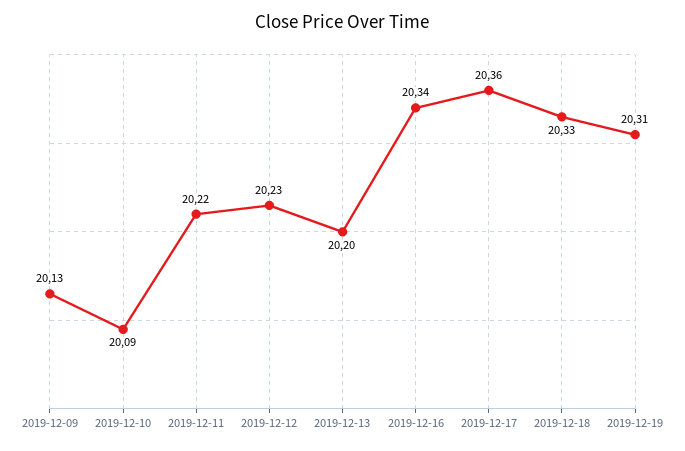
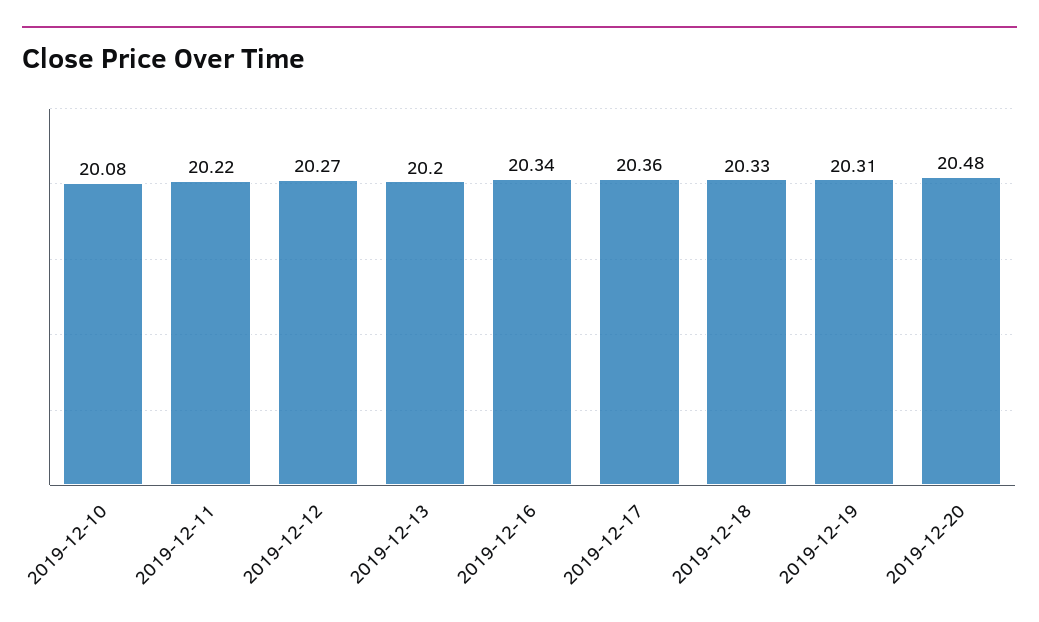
2019-12-09: 20.13 -> none
2019-12-10: 20.09 -> 20.08
2019-12-12: 20.23 -> 20.27
2019-12-20: none -> 20.48

